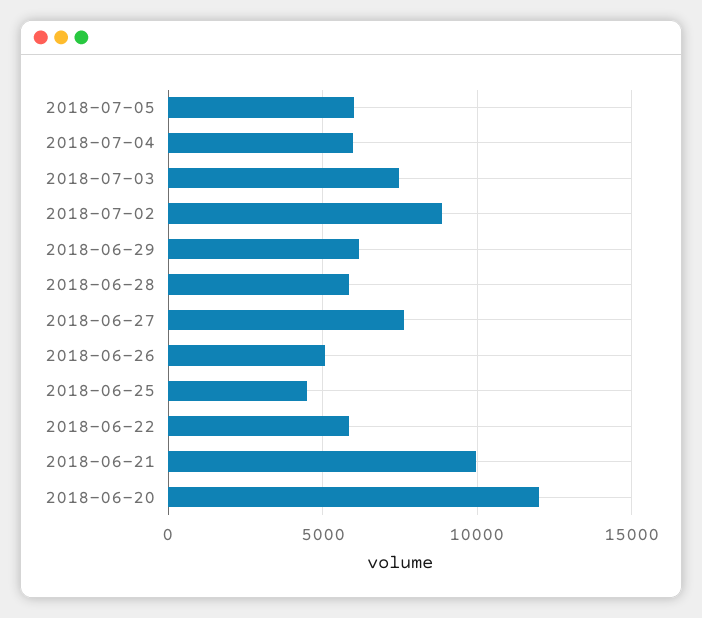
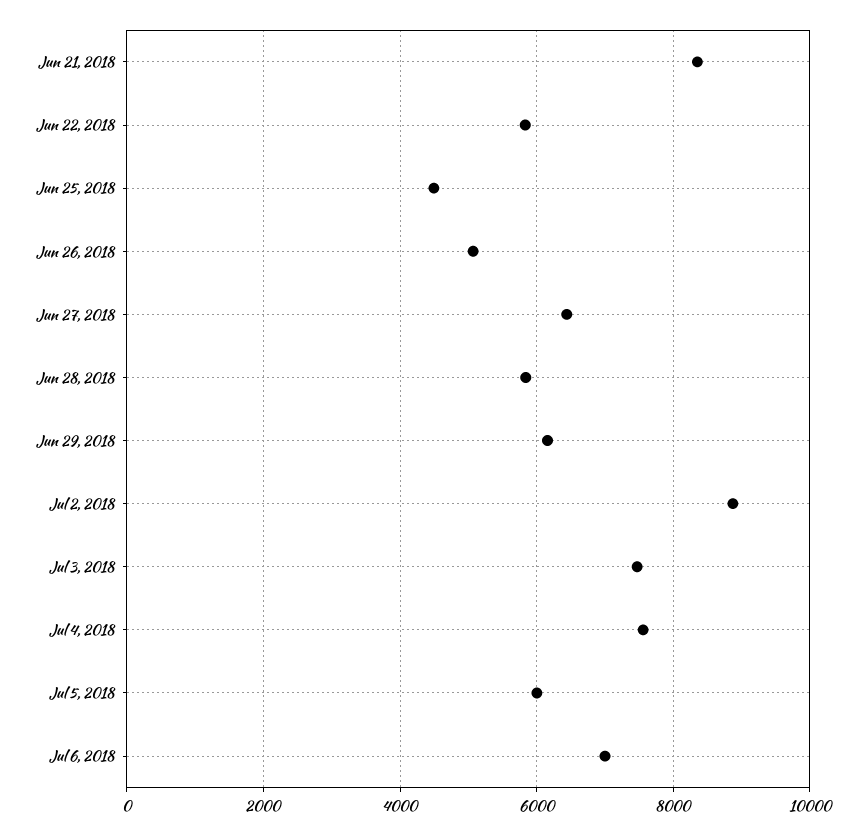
2018-07-04: 6000 -> 7600
2018-06-27: 7500 -> 6400
2018-06-21: 10000 -> 8400
2018-06-20: 12000 -> none
Jul 6, 2018: none -> 7000

